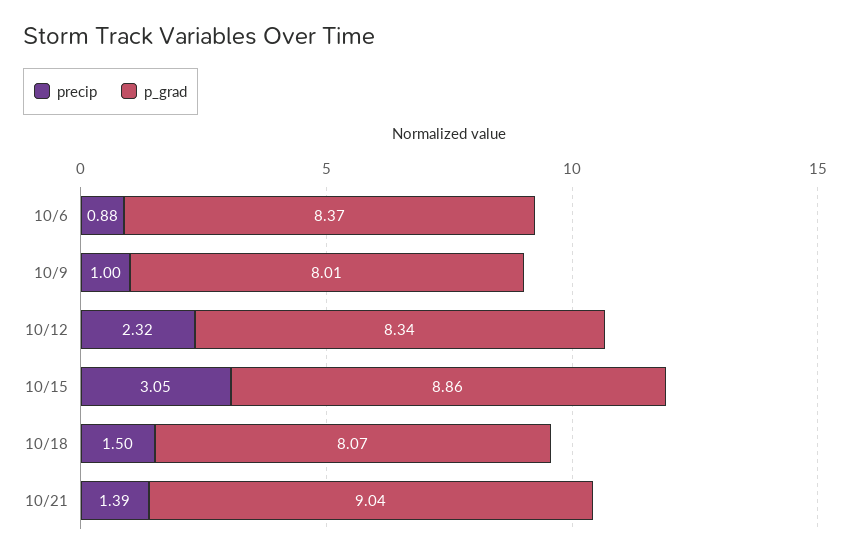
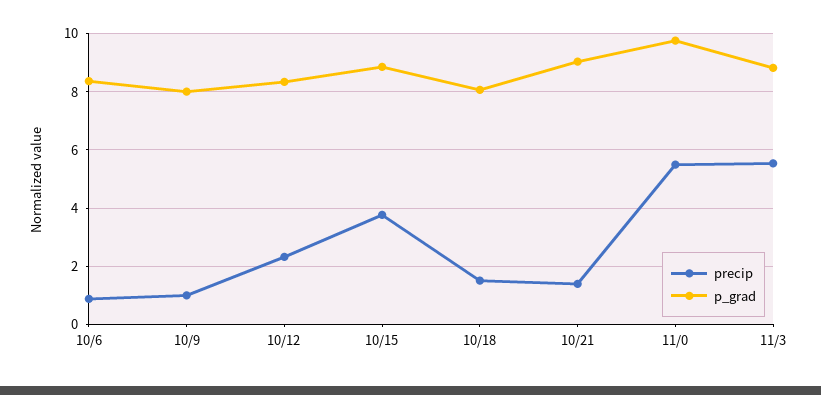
precip, 10/15: 3.05 -> 3.75
precip, 11/0: none -> 5.5
p_grad, 11/0: none -> 9.75
precip, 11/3: none -> 5.5
p_grad, 11/3: none -> 8.75

